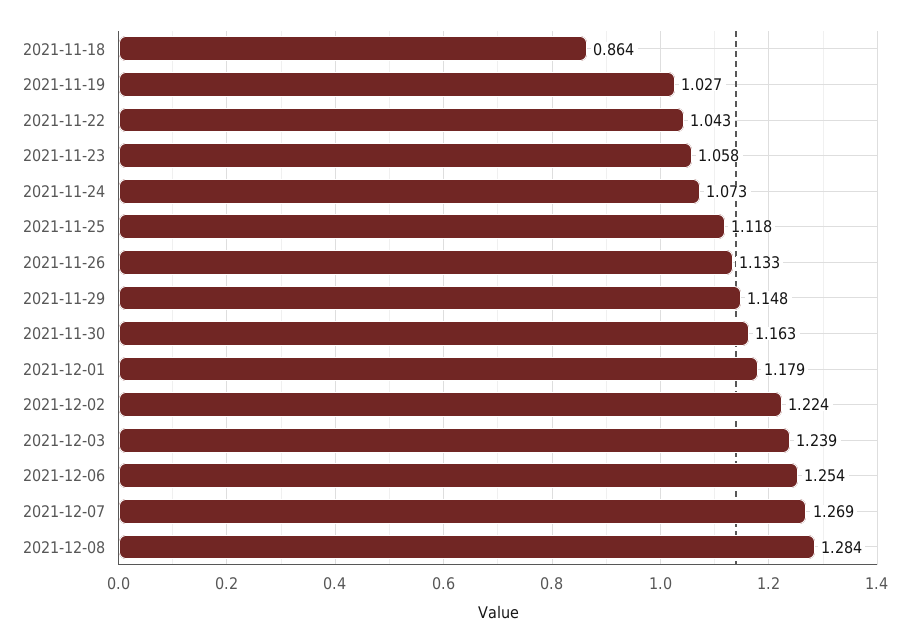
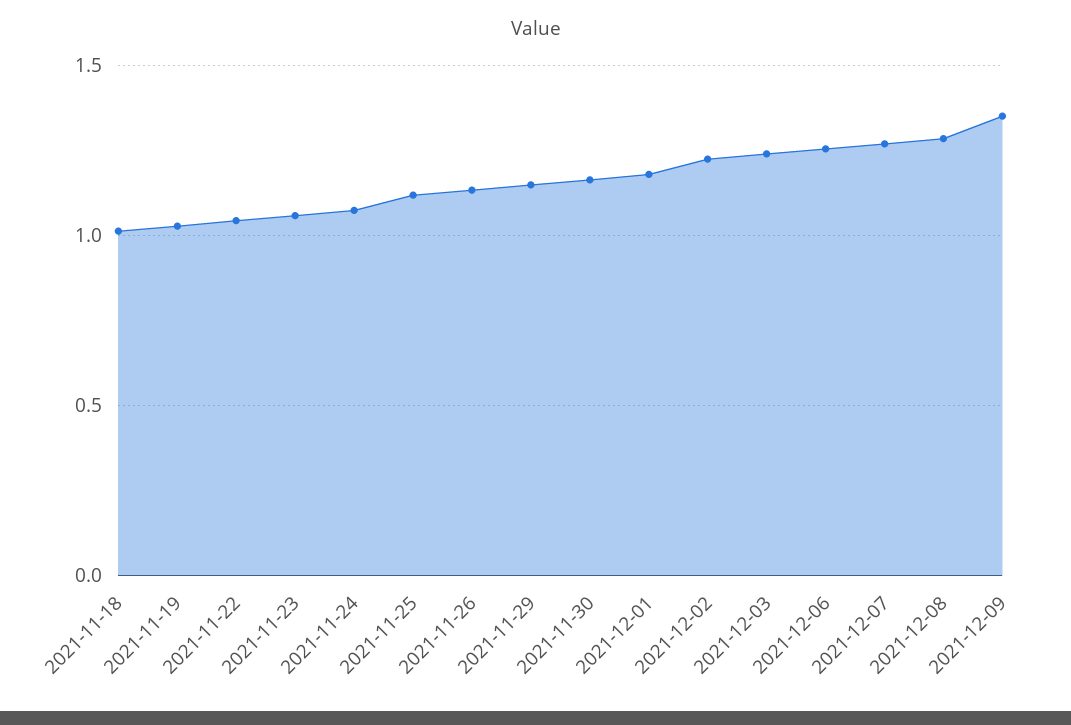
2021-11-18: 0.864 -> 1
2021-12-09: none -> 1.35

